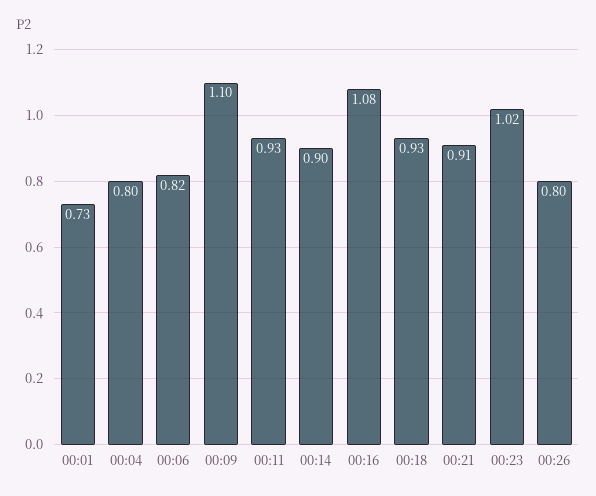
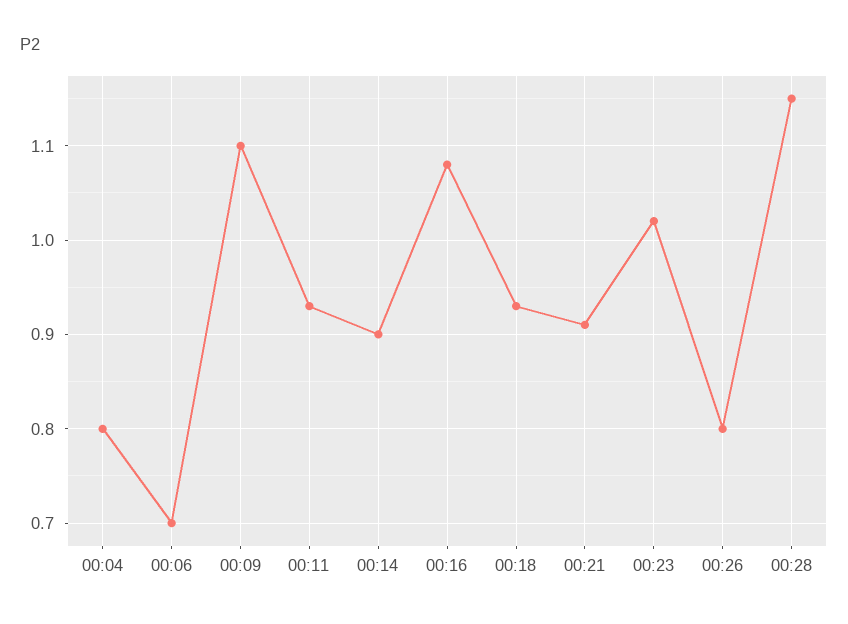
00:01: 0.73 -> none
00:06: 0.82 -> 0.7
00:28: none -> 1.15

